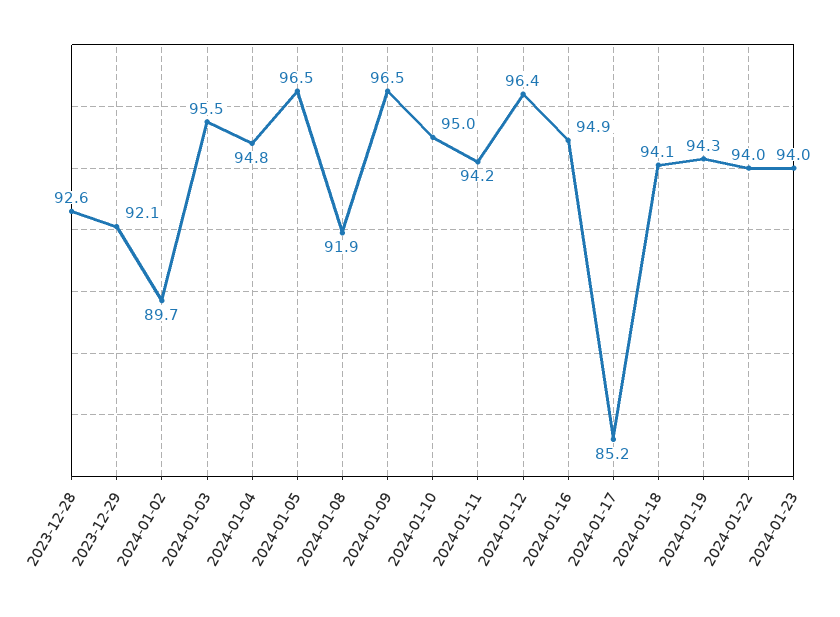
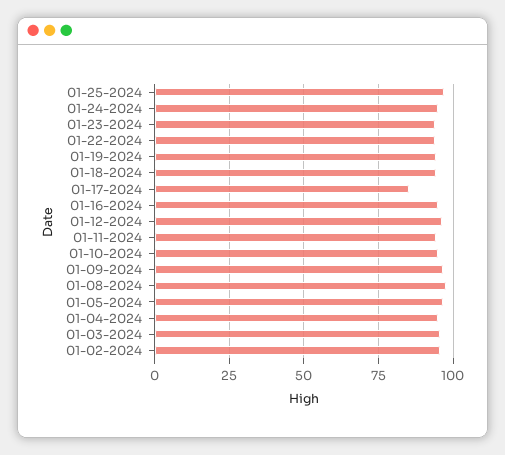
2023-12-28: 92.6 -> none
2023-12-29: 92.1 -> none
2024-01-02: 89.7 -> 95
2024-01-08: 91.9 -> 97.5
01-25-2024: none -> 97.5
01-24-2024: none -> 95

